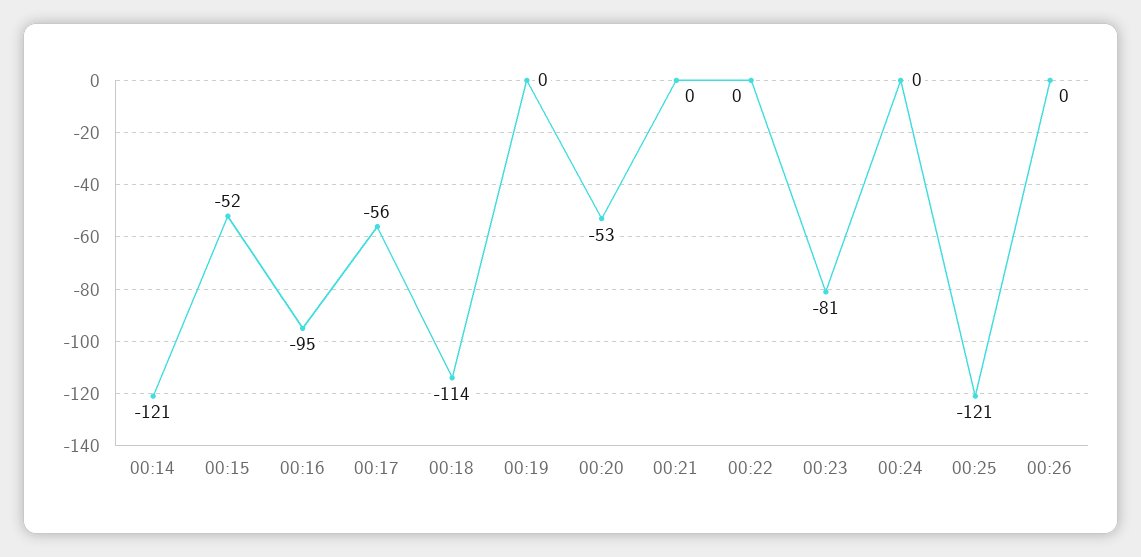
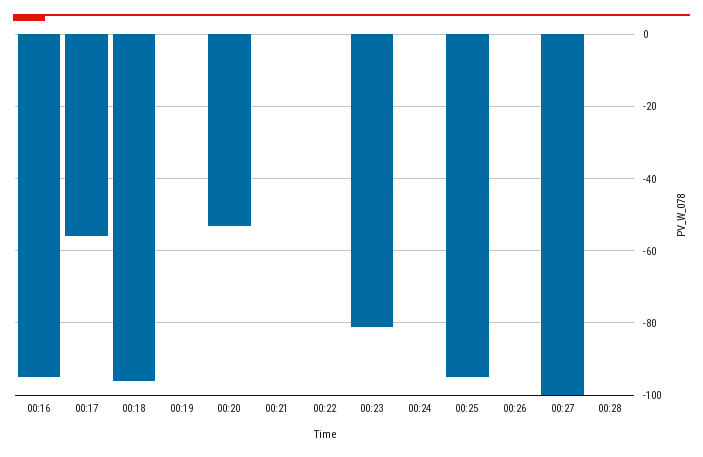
00:14: -121 -> none
00:15: -52 -> none
00:18: -114 -> -95
00:25: -121 -> -95
00:27: none -> -100
00:28: none -> 0

